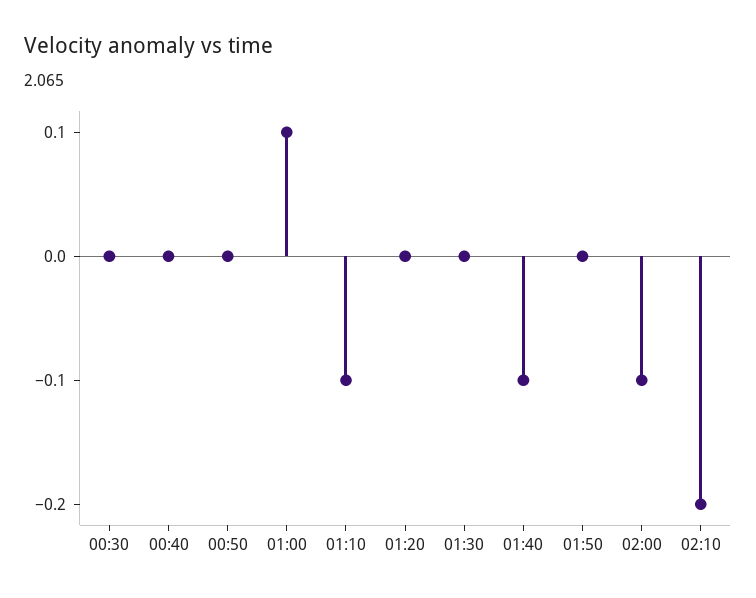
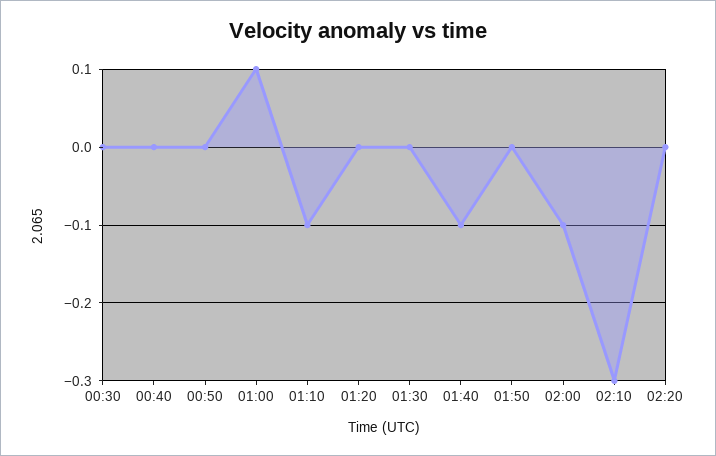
02:10: -0.2 -> -0.3
02:20: none -> 0

